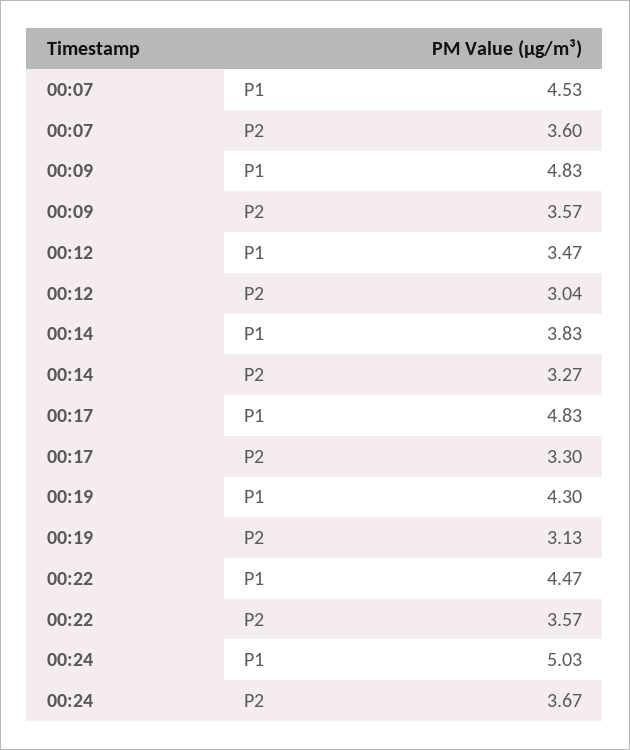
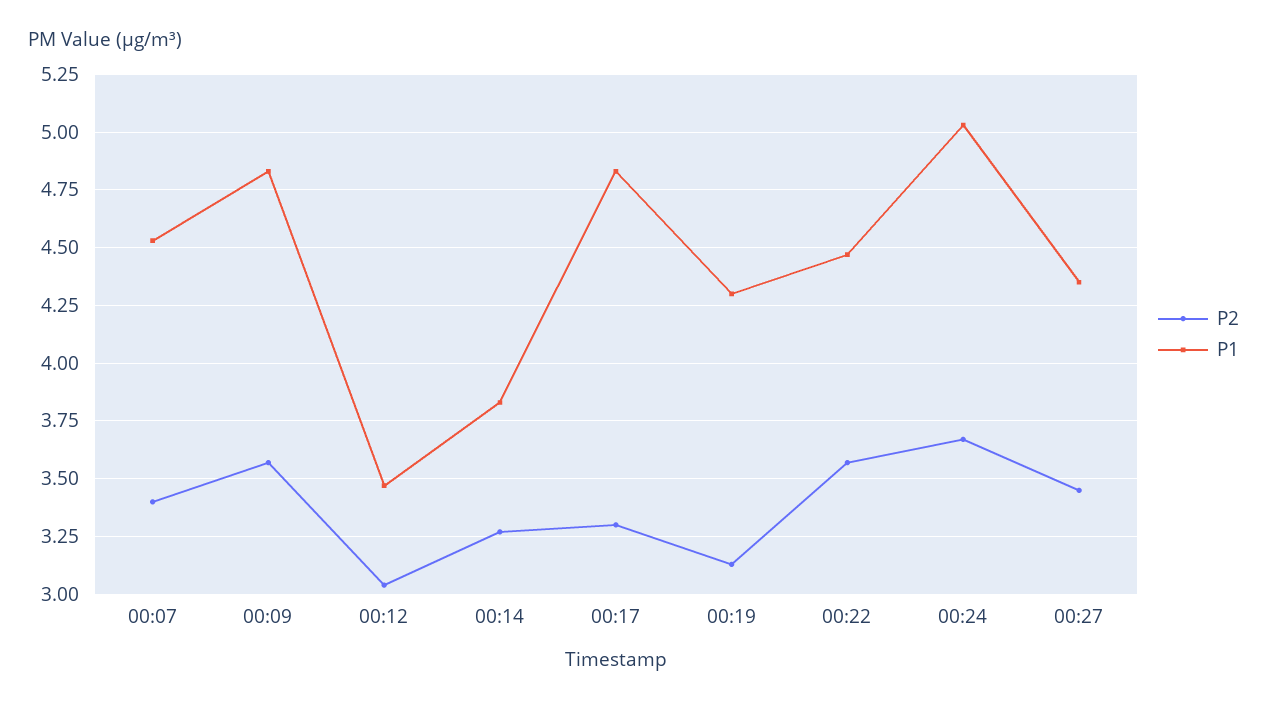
P2, 00:07: 3.6 -> 3.4
P2, 00:27: none -> 3.45
P1, 00:27: none -> 4.35

